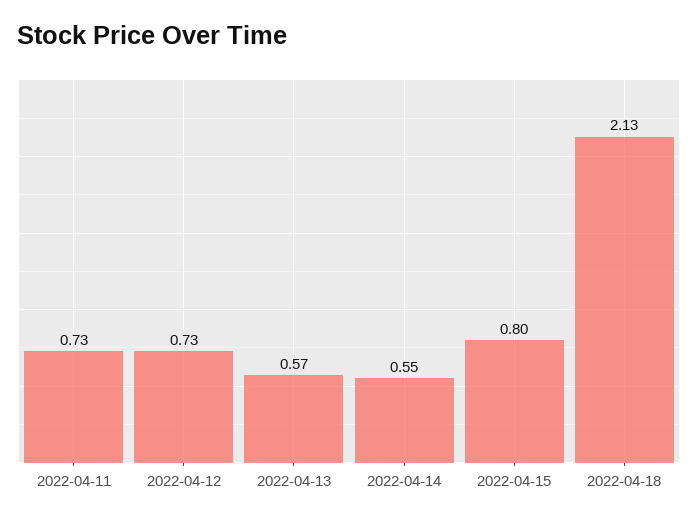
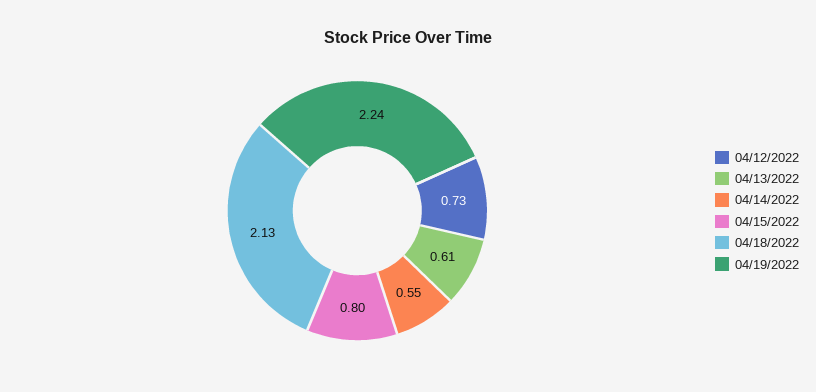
2022-04-11: 0.73 -> none
2022-04-13: 0.57 -> 0.61
04/19/2022: none -> 2.24

